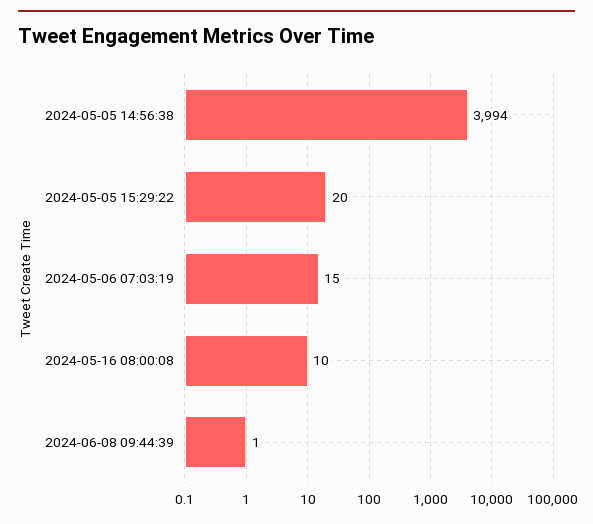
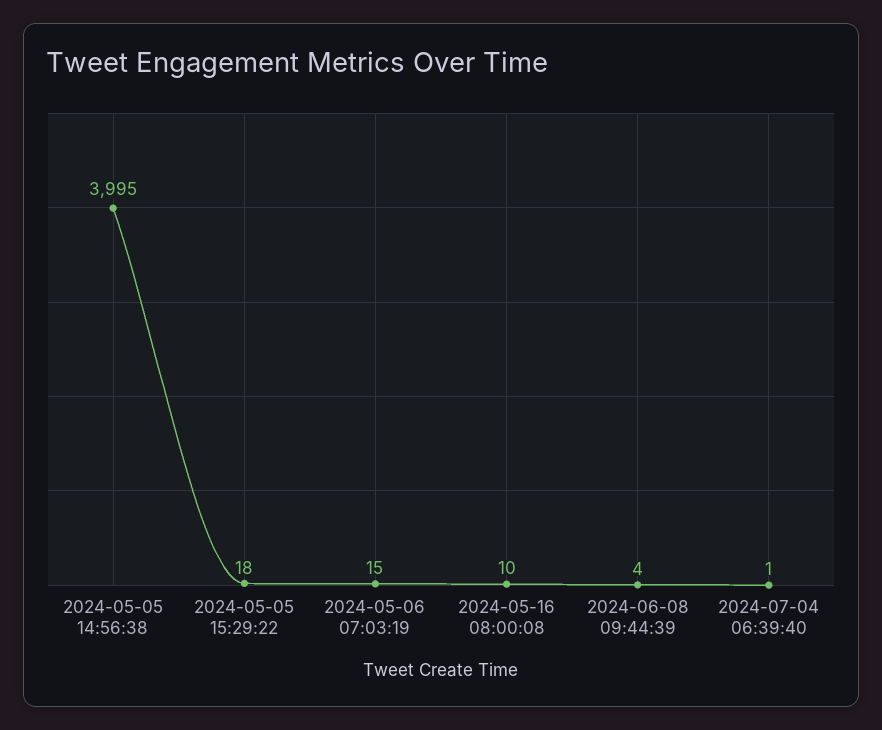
2024-05-05 14:56:38: 3994 -> 3995
2024-05-05 15:29:22: 20 -> 18
2024-06-08 09:44:39: 1 -> 4
2024-07-04 06:39:40: none -> 1

